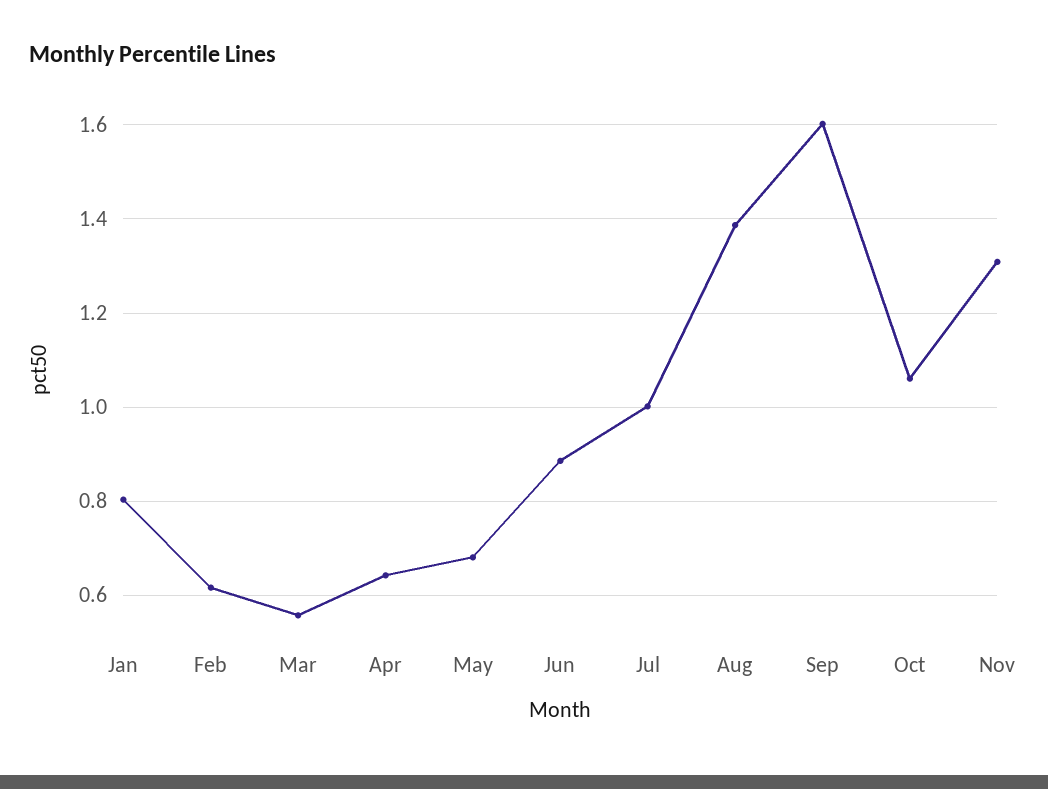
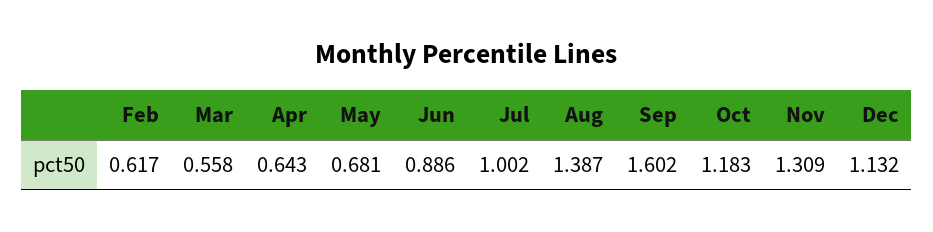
Jan: 0.8 -> none
Oct: 1.06 -> 1.183
Dec: none -> 1.132

